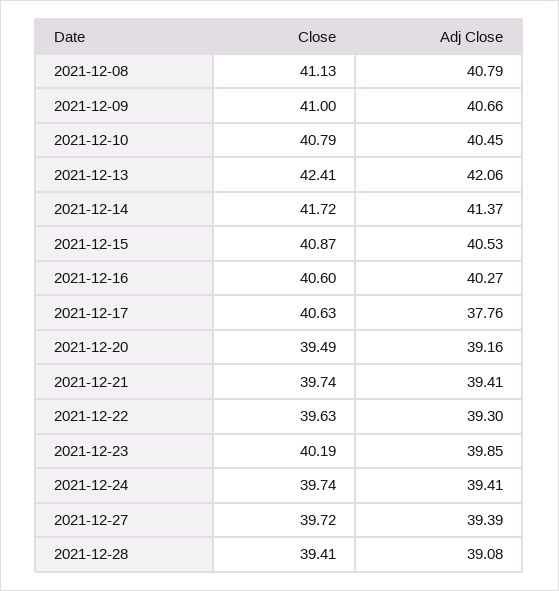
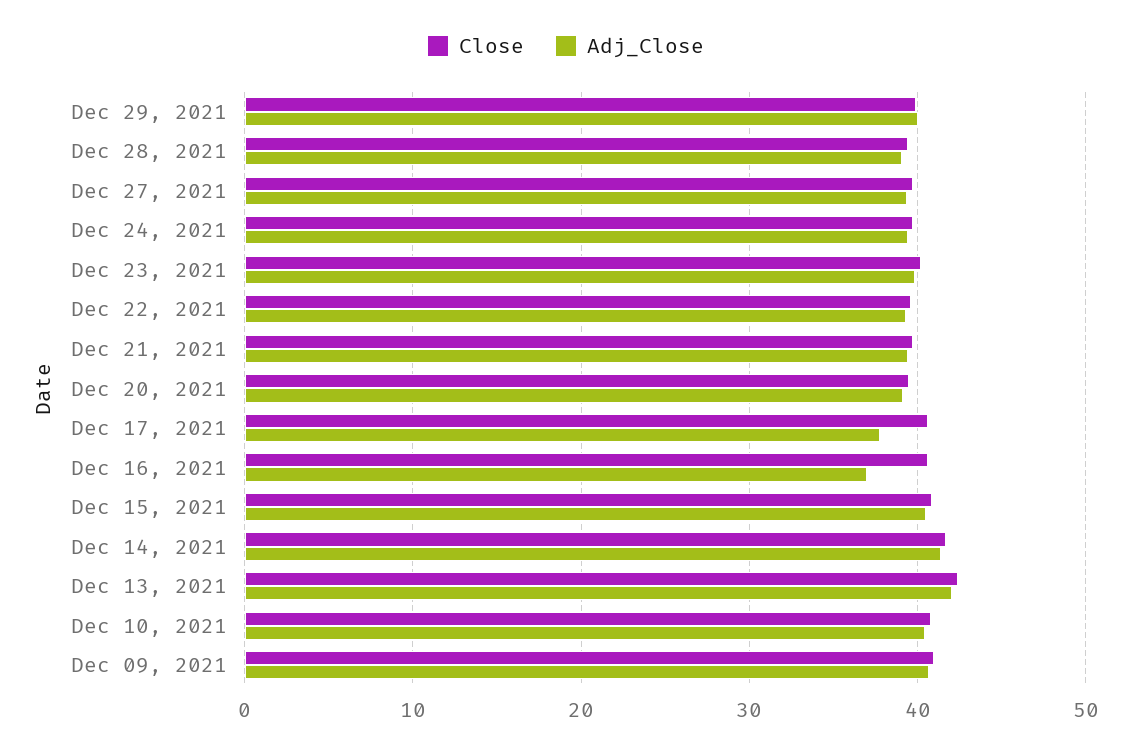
Close, 2021-12-08: 41.13 -> none
Adj Close, 2021-12-08: 40.79 -> none
Adj Close, 2021-12-16: 40.27 -> 37
Close, Dec 29, 2021: none -> 40
Adj Close, Dec 29, 2021: none -> 40

